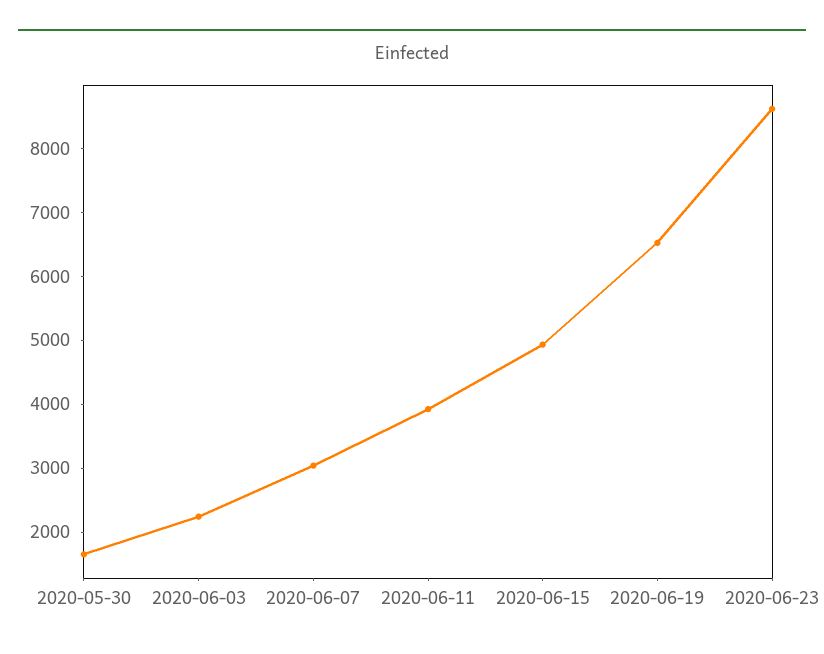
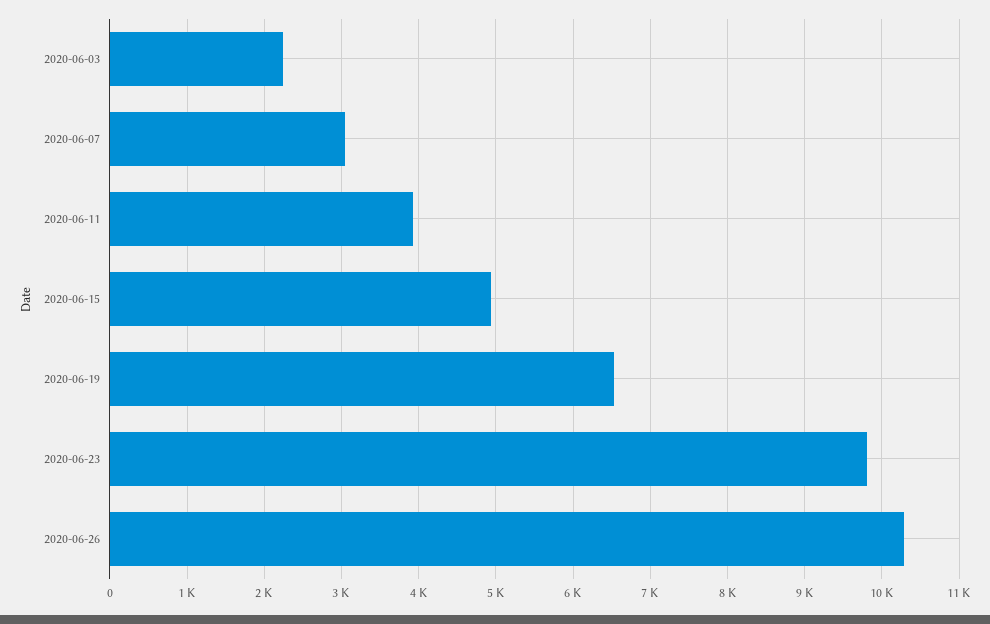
2020-05-30: 1600 -> none
2020-06-23: 8600 -> 9800
2020-06-26: none -> 10300

